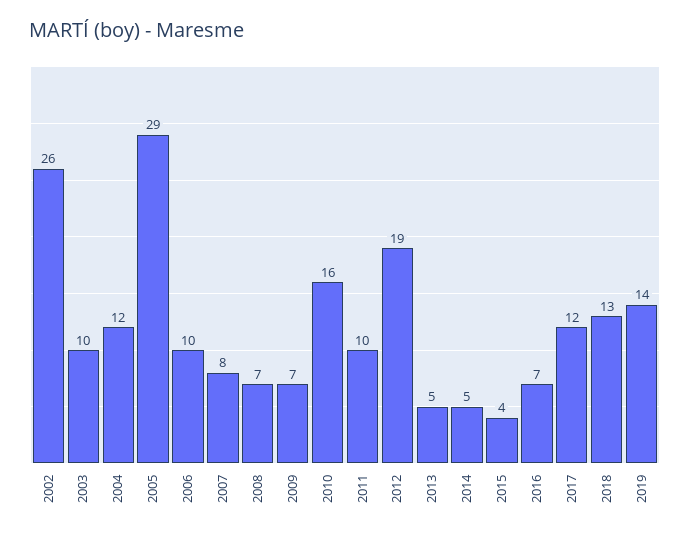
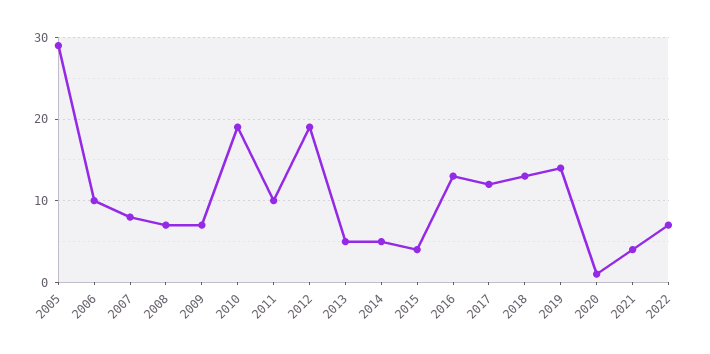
2002: 26 -> none
2003: 10 -> none
2004: 12 -> none
2010: 16 -> 19
2016: 7 -> 13
2020: none -> 1
2021: none -> 4
2022: none -> 7

